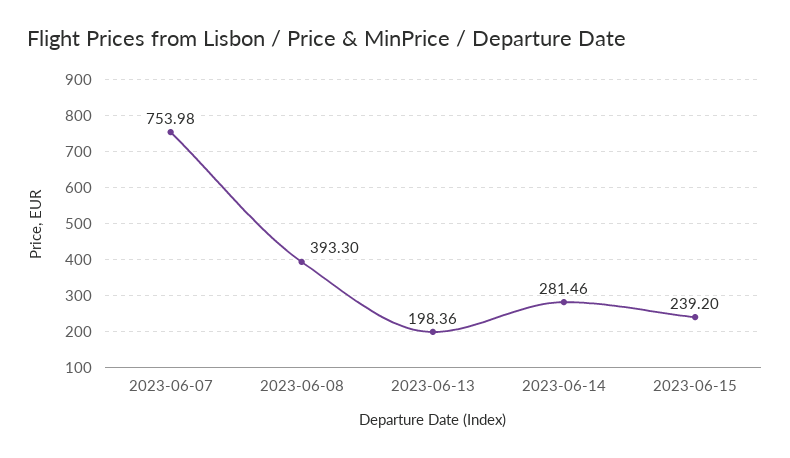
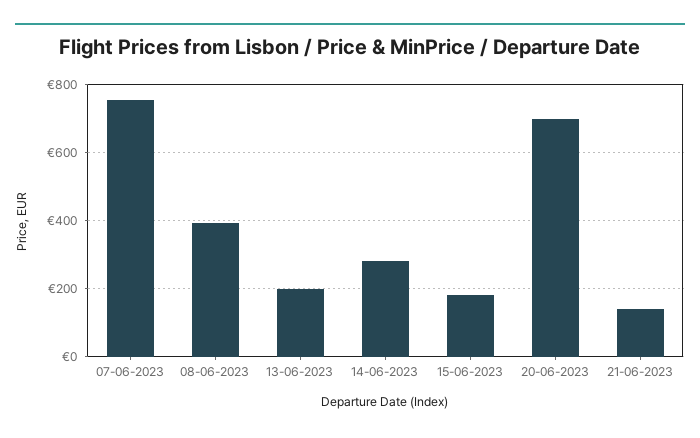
2023-06-15: 239.2 -> 180
20-06-2023: none -> 700
21-06-2023: none -> 140

